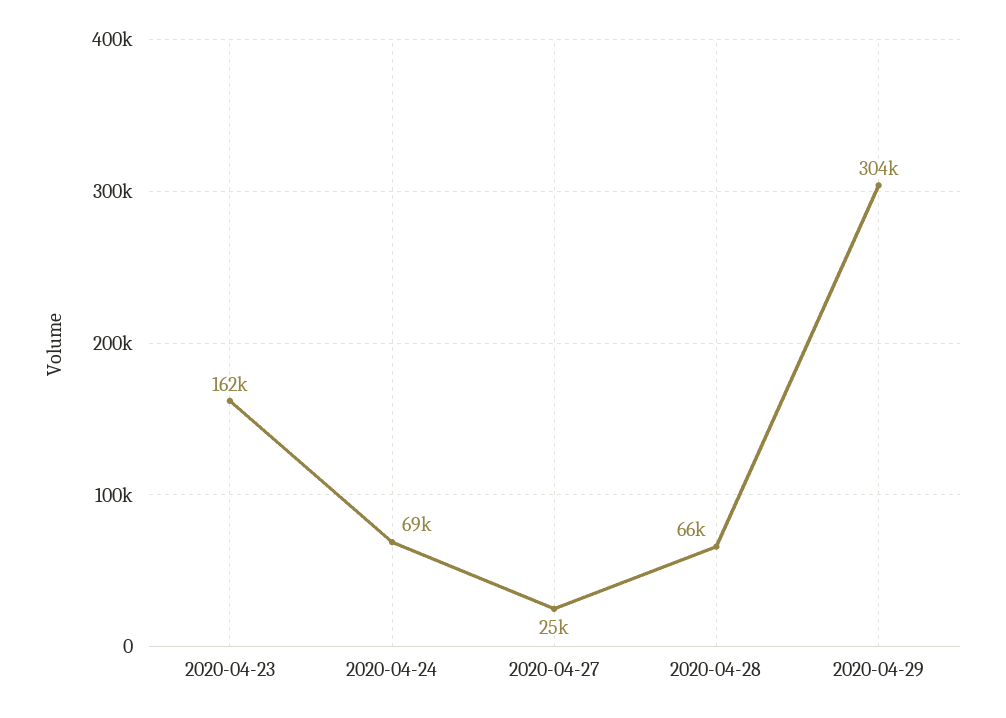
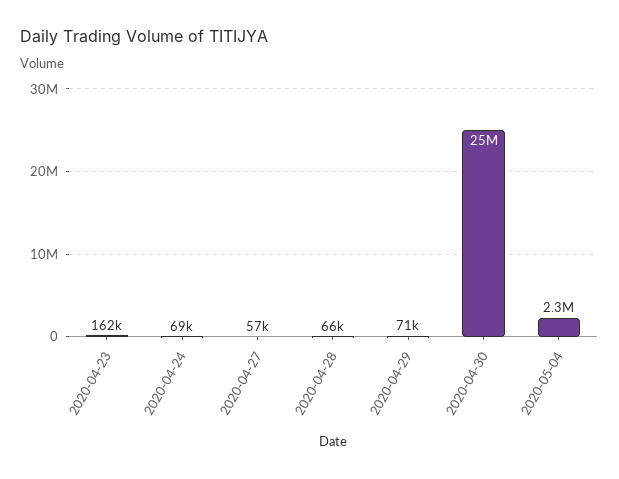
2020-04-27: 25000 -> 57000
2020-04-29: 304000 -> 71000
2020-04-30: none -> 25000000
2020-05-04: none -> 2300000

